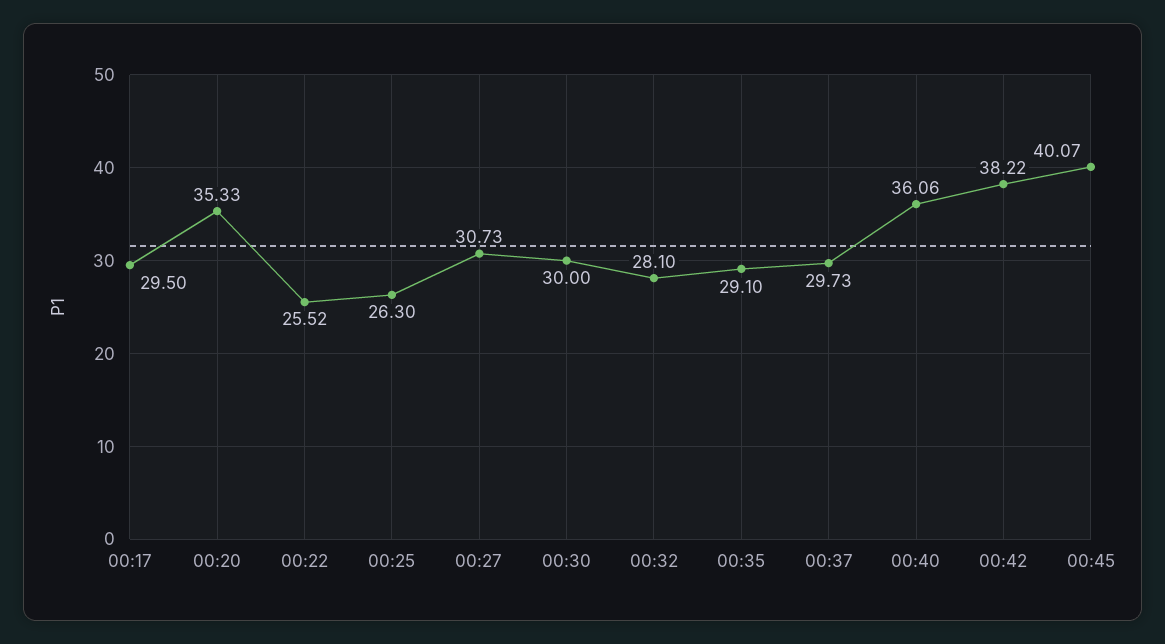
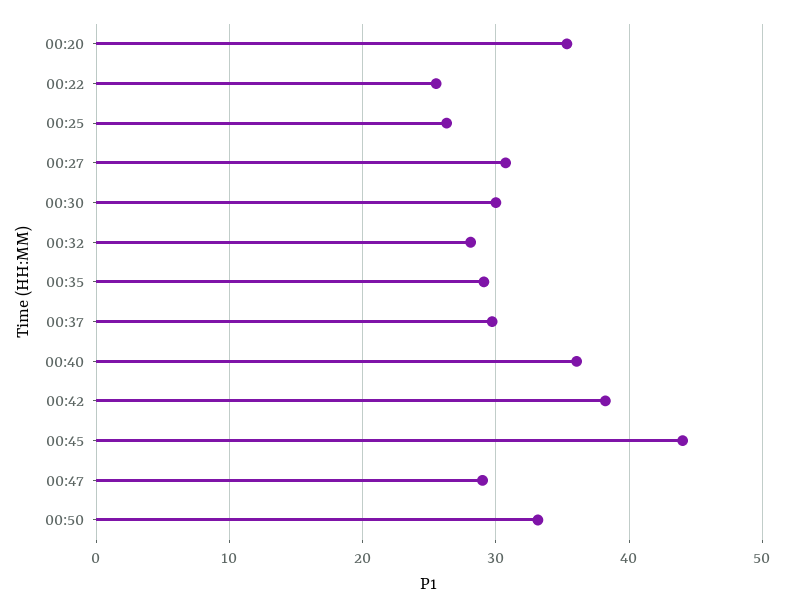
00:17: 29.5 -> none
00:45: 40.07 -> 44
00:47: none -> 29
00:50: none -> 33

